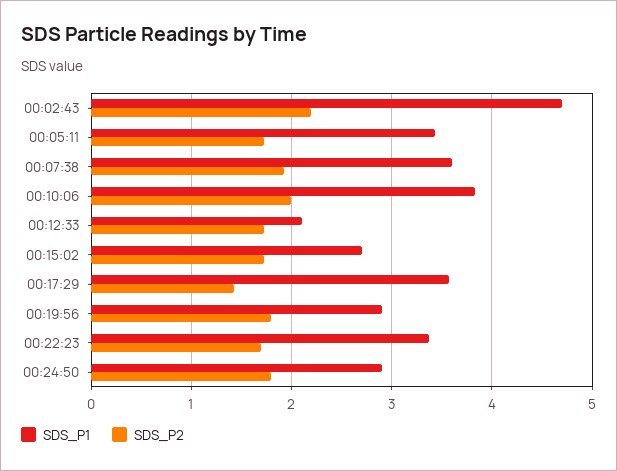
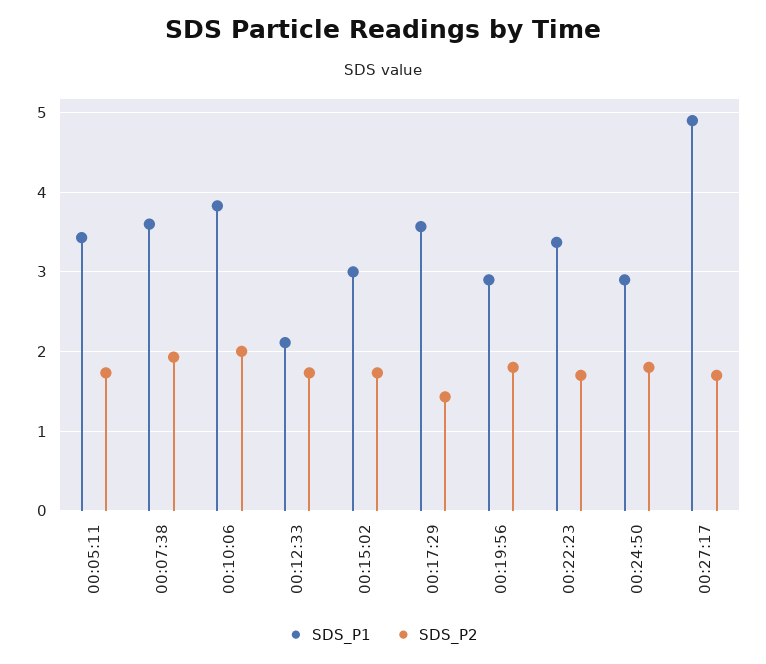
SDS_P1, 00:02:43: 4.7 -> none
SDS_P2, 00:02:43: 2.2 -> none
SDS_P1, 00:15:02: 2.7 -> 3
SDS_P1, 00:27:17: none -> 4.9
SDS_P2, 00:27:17: none -> 1.7

